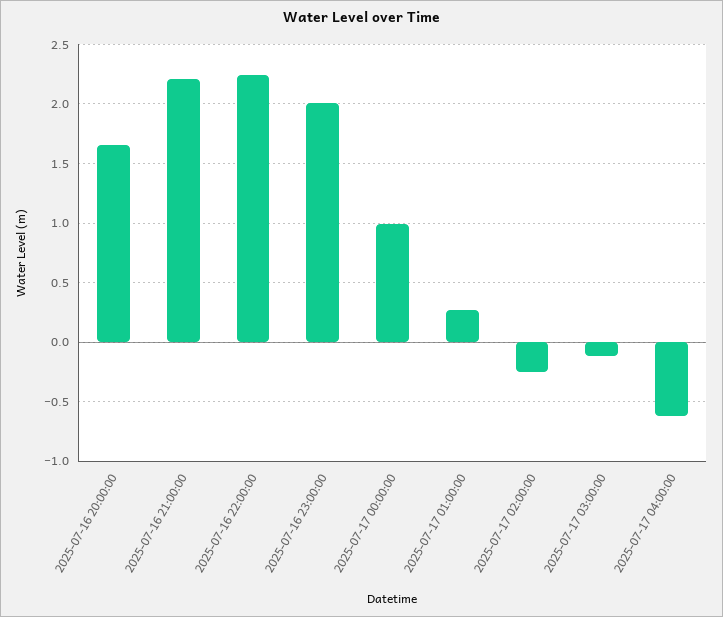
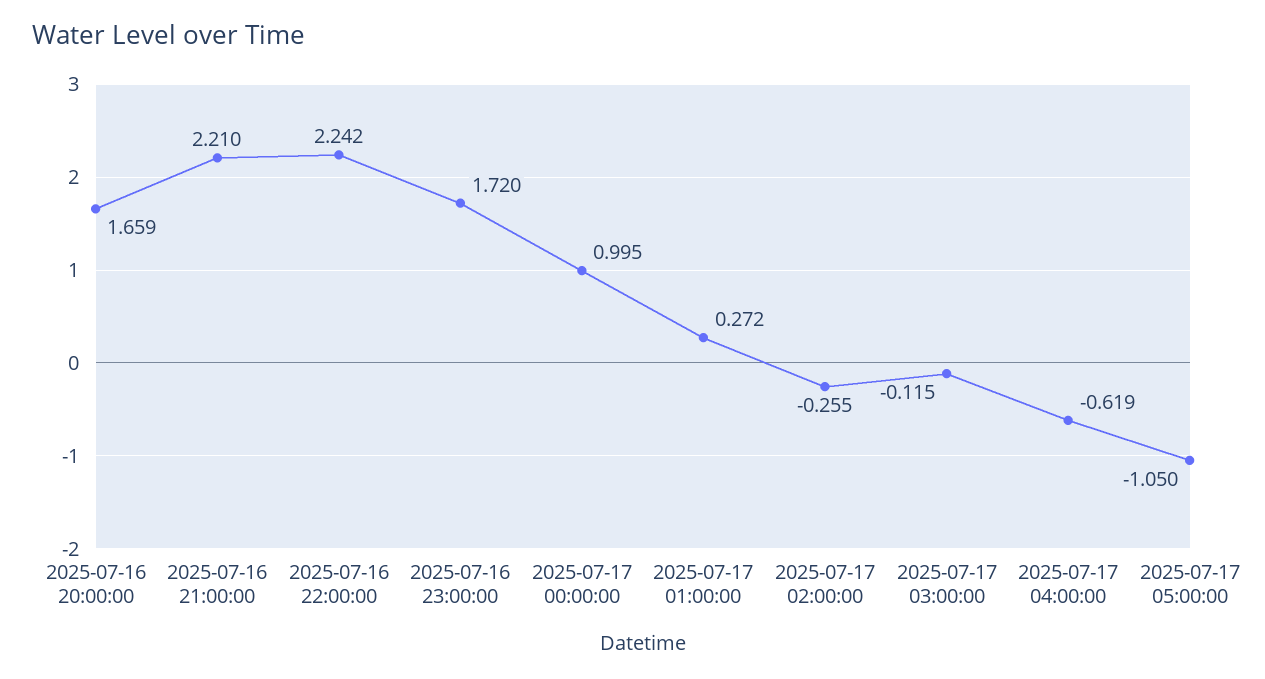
2025-07-16 23:00:00: 2 -> 1.72
2025-07-17 05:00:00: none -> -1.05

